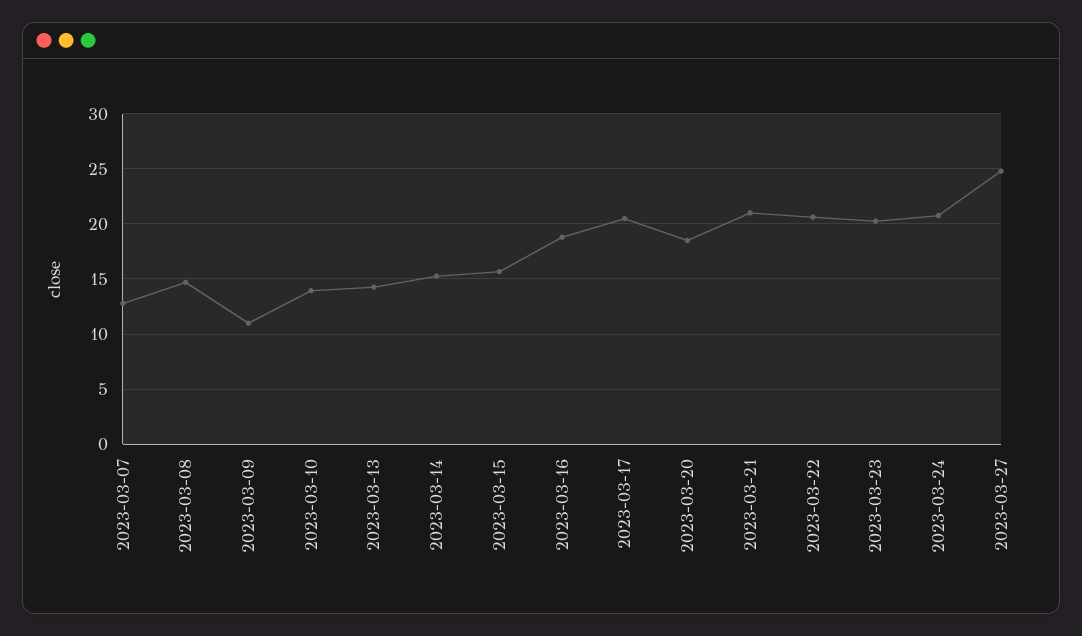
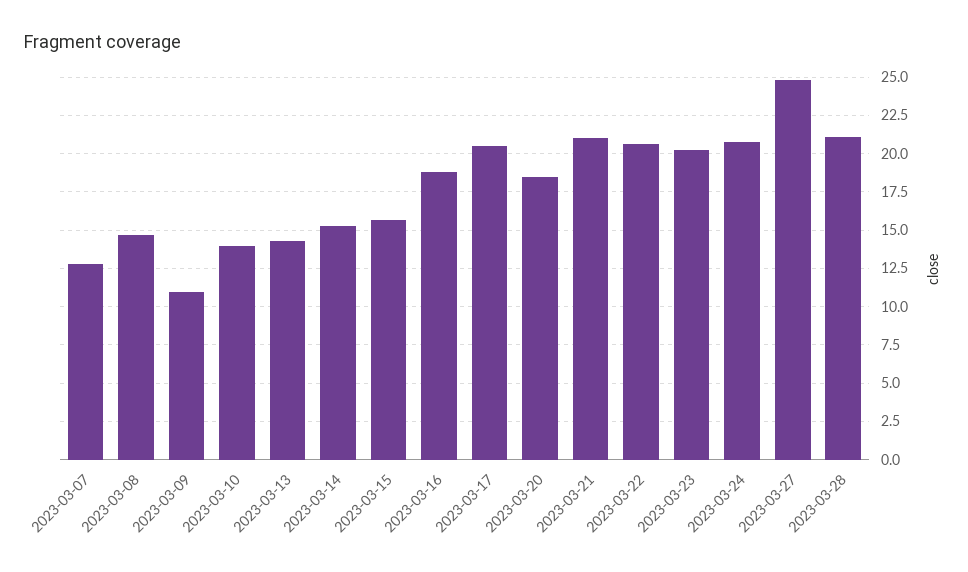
2023-03-28: none -> 21

